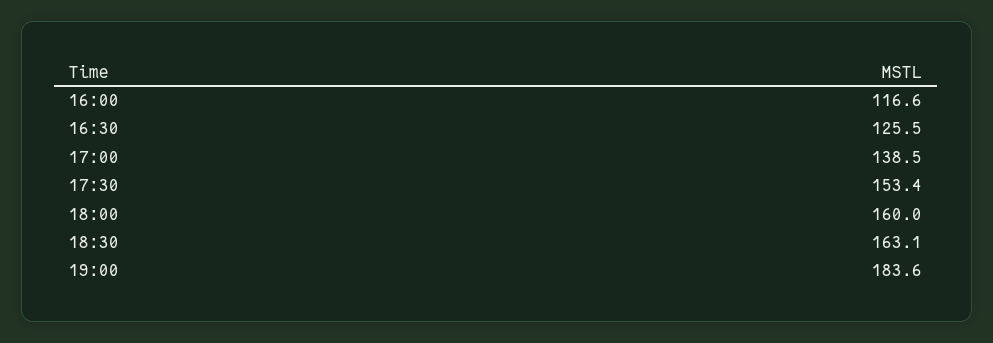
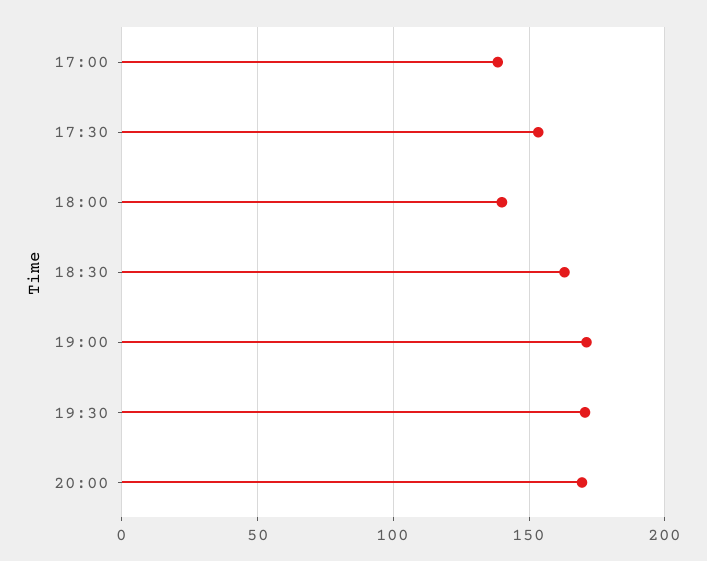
16:00: 116.6 -> none
16:30: 125.5 -> none
18:00: 160 -> 140
19:00: 183.6 -> 170
19:30: none -> 170
20:00: none -> 170

